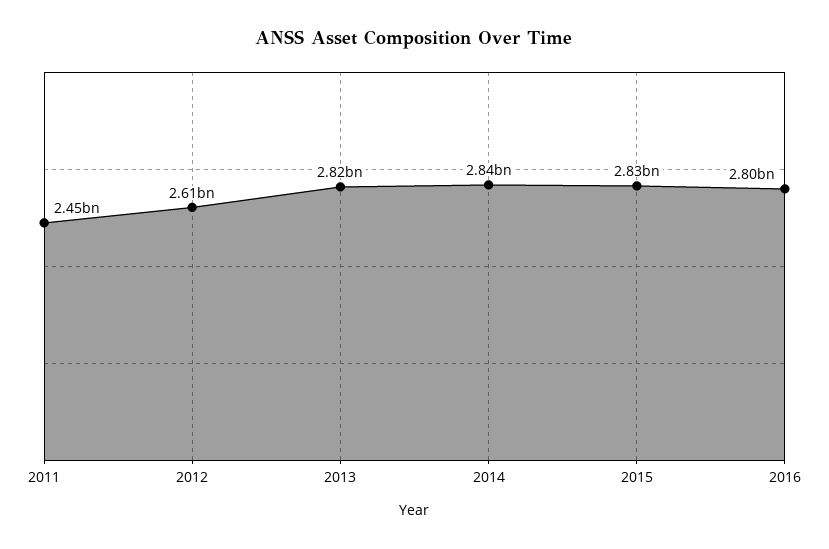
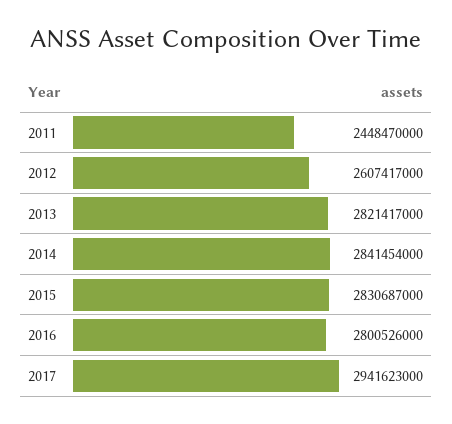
2017: none -> 2941623000

